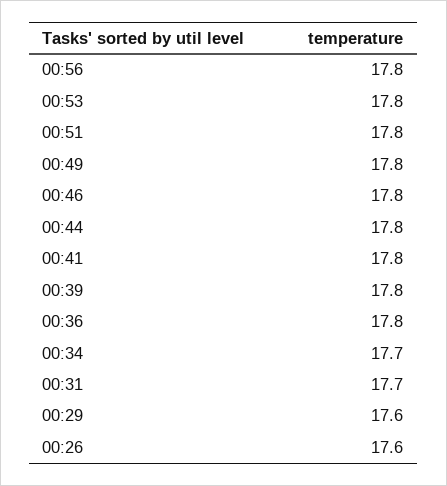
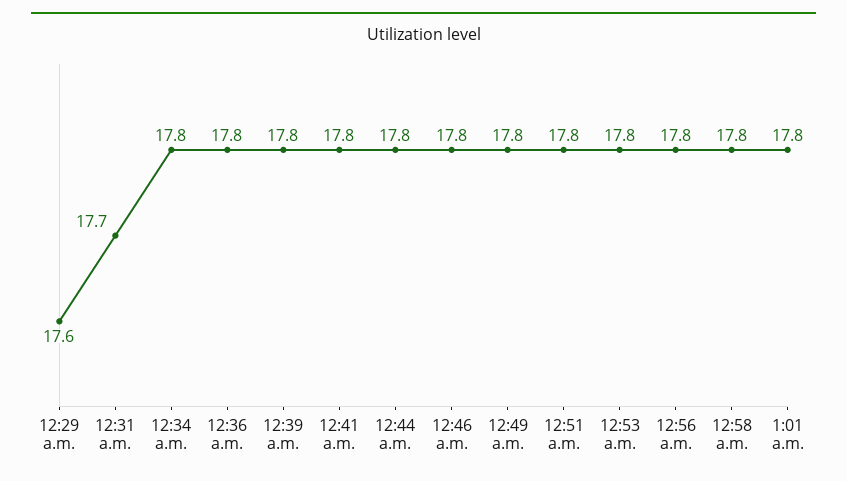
00:34: 17.7 -> 17.8
00:26: 17.6 -> none
12:58 a.m.: none -> 17.8
1:01 a.m.: none -> 17.8

